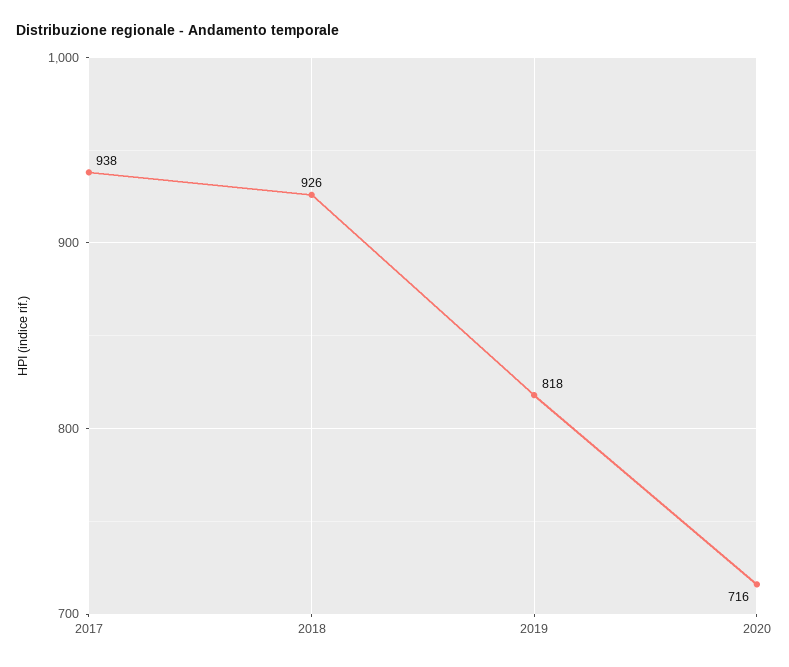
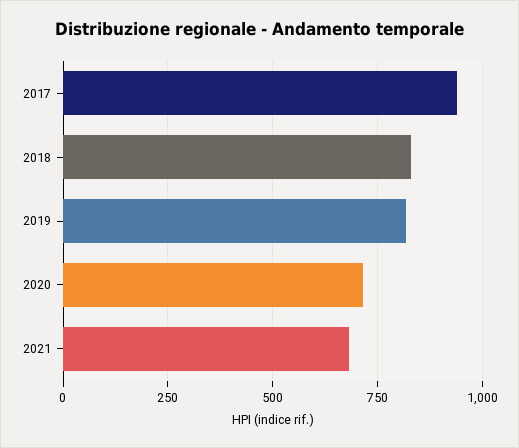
2018: 926 -> 825
2021: none -> 675

